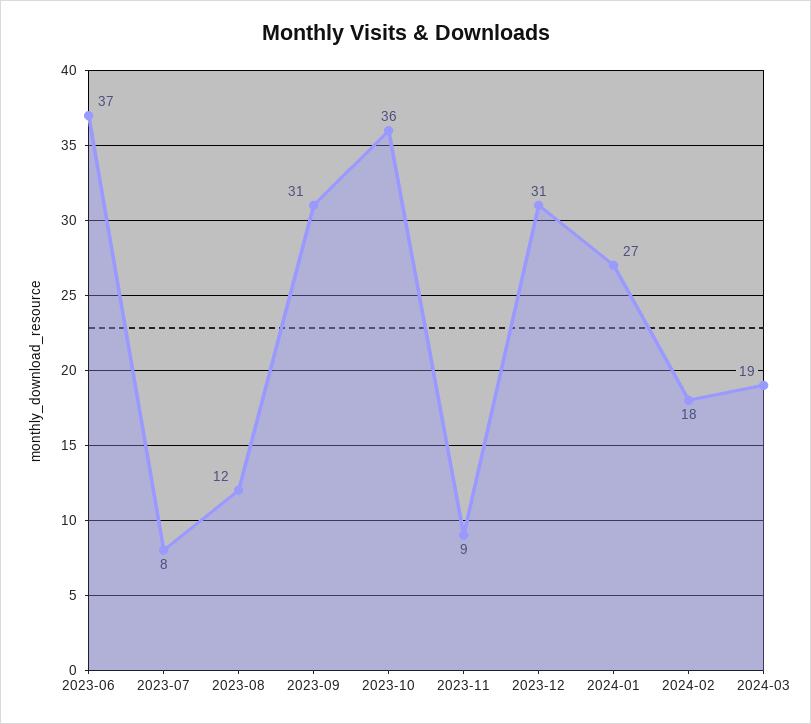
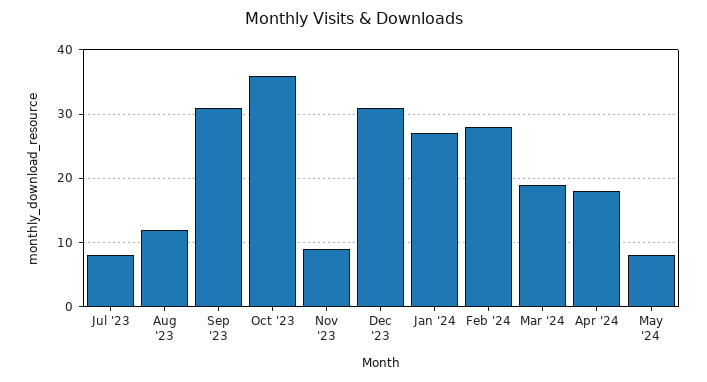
2023-06: 37 -> none
2024-02: 18 -> 28
Apr '24: none -> 18
May '24: none -> 8

